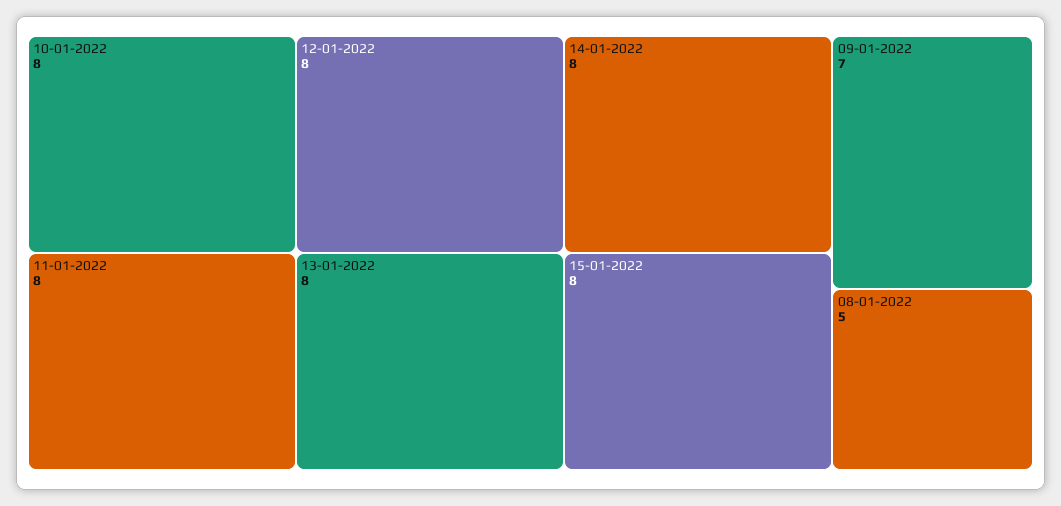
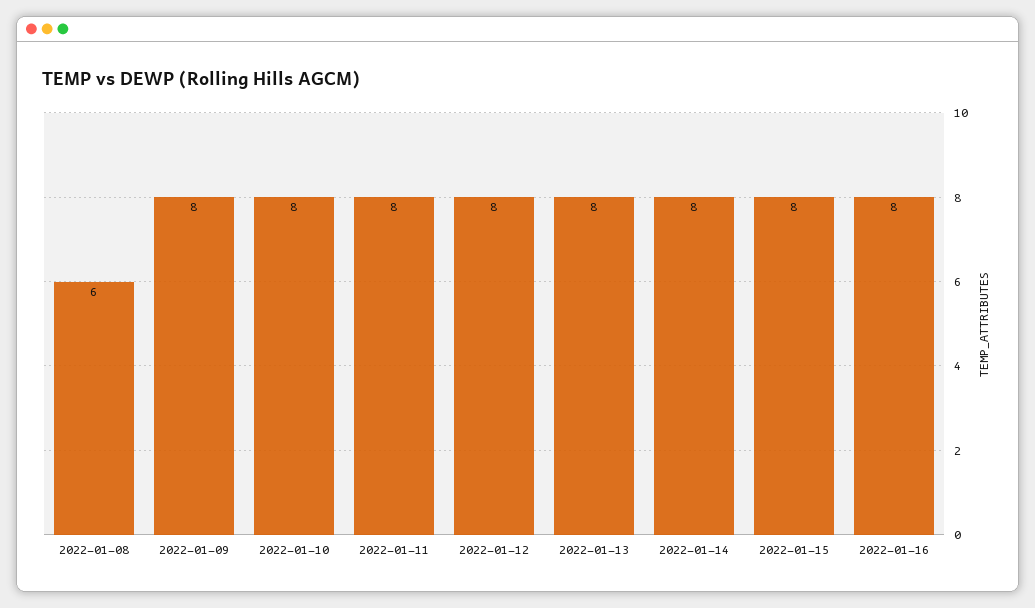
09-01-2022: 7 -> 8
08-01-2022: 5 -> 6
2022-01-16: none -> 8

